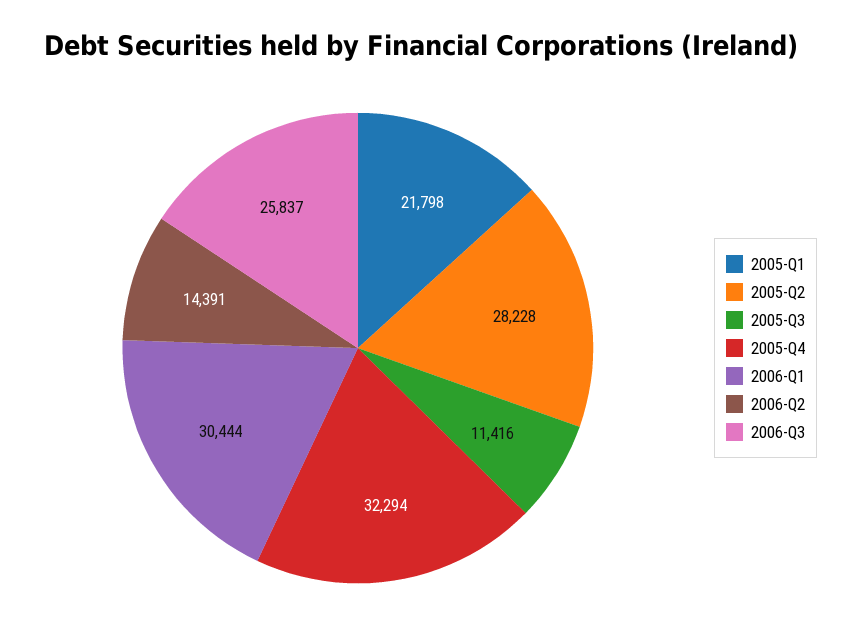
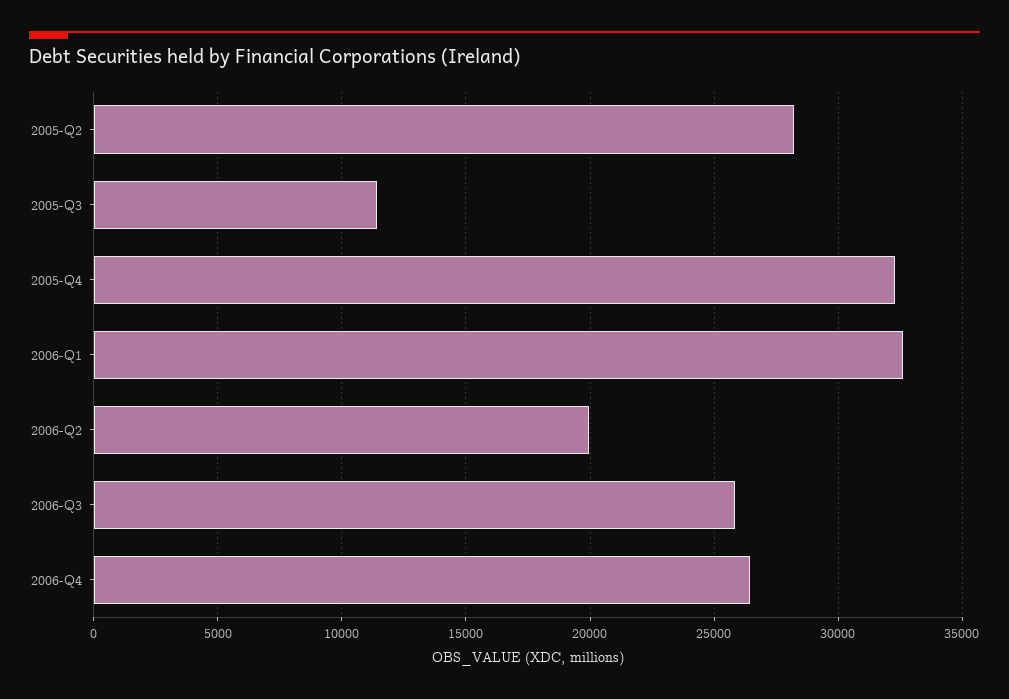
2005-Q1: 21798 -> none
2006-Q1: 30444 -> 32500
2006-Q2: 14391 -> 20000
2006-Q4: none -> 26500

